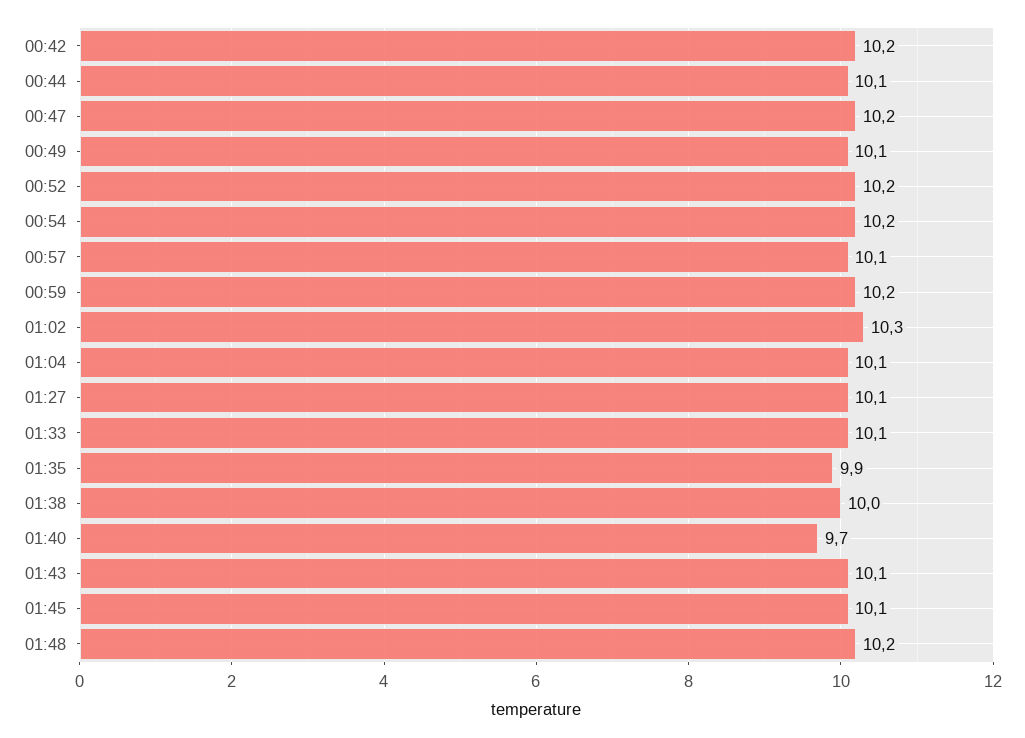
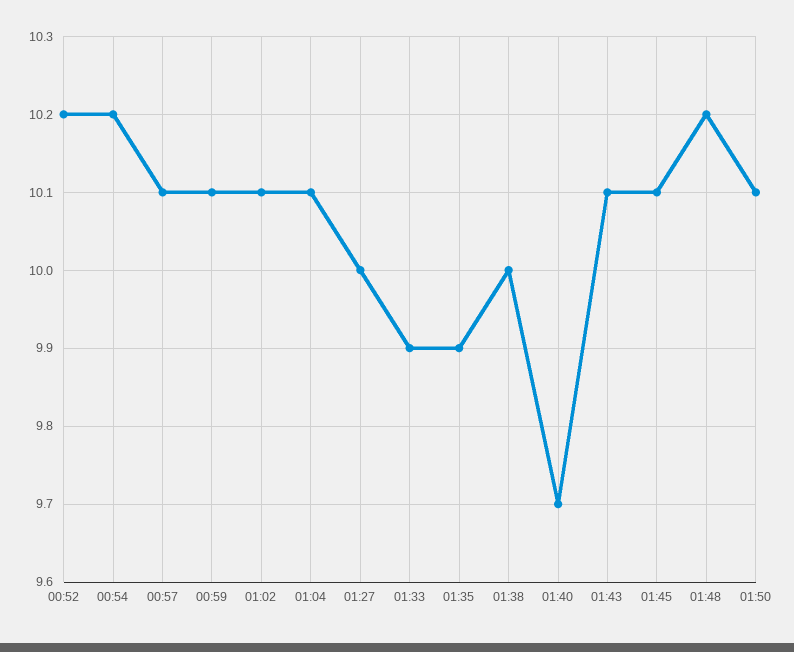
00:42: 10.2 -> none
00:44: 10.1 -> none
00:47: 10.2 -> none
00:49: 10.1 -> none
00:59: 10.2 -> 10.1
01:02: 10.3 -> 10.1
01:27: 10.1 -> 10
01:33: 10.1 -> 9.9
01:50: none -> 10.1

